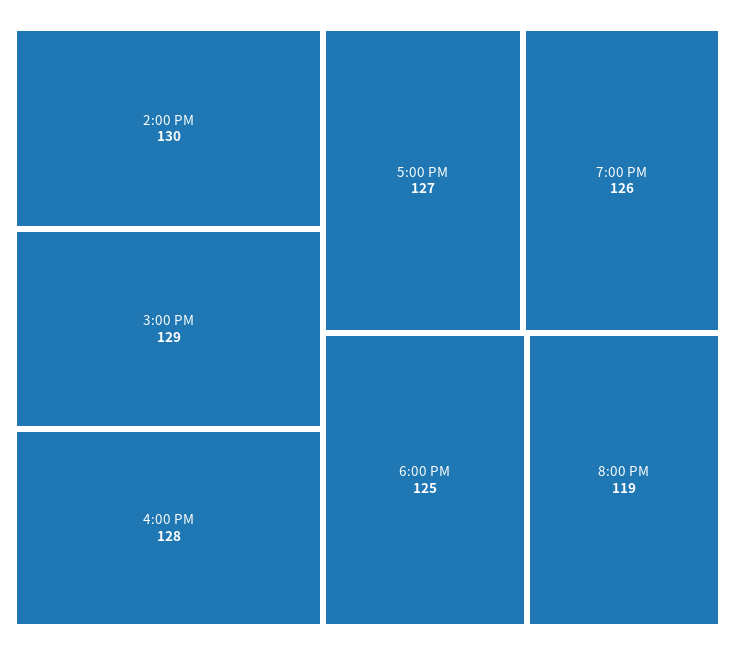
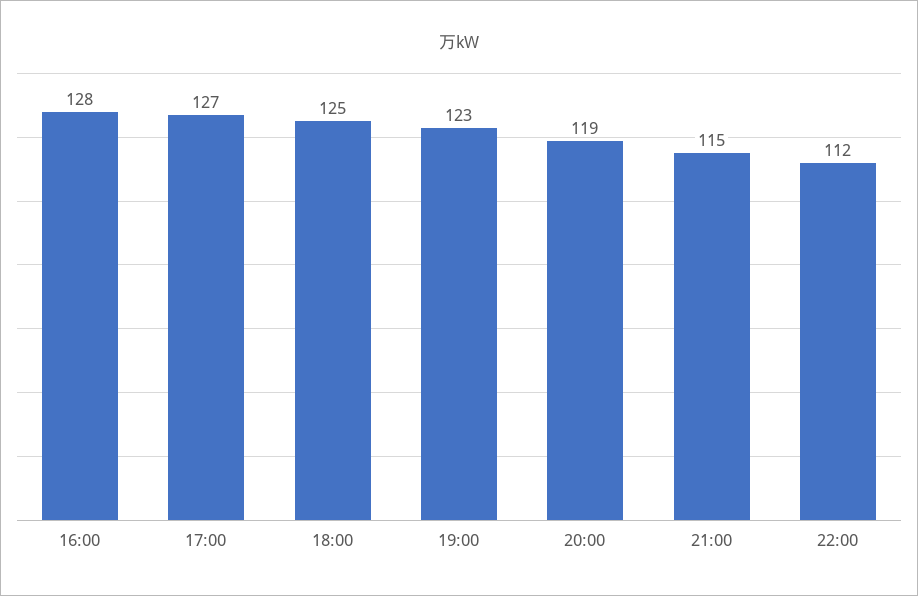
2:00 PM: 130 -> none
3:00 PM: 129 -> none
7:00 PM: 126 -> 123
21:00: none -> 115
22:00: none -> 112

